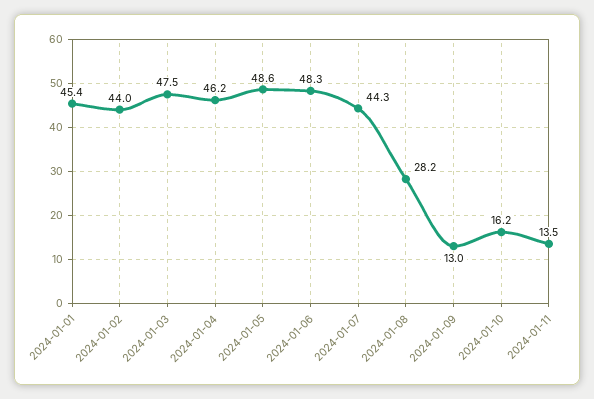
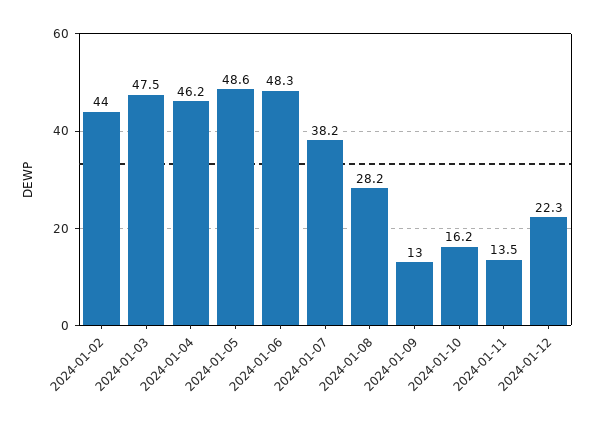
2024-01-01: 45.4 -> none
2024-01-07: 44.3 -> 38.2
2024-01-12: none -> 22.3

